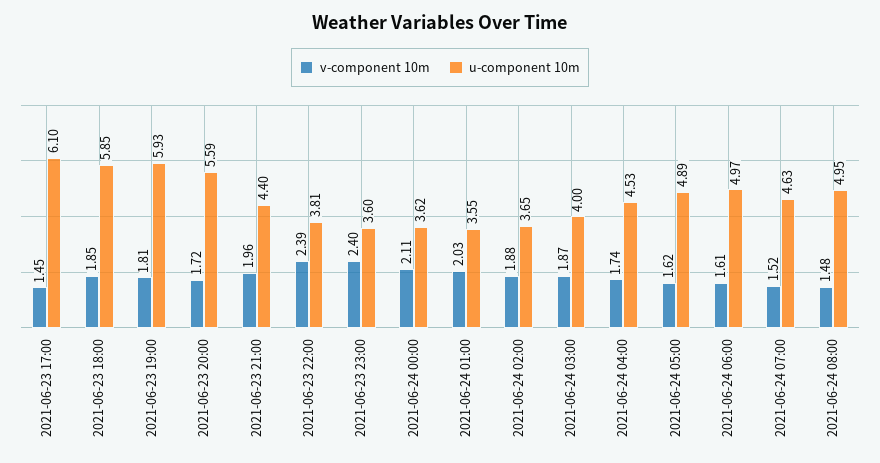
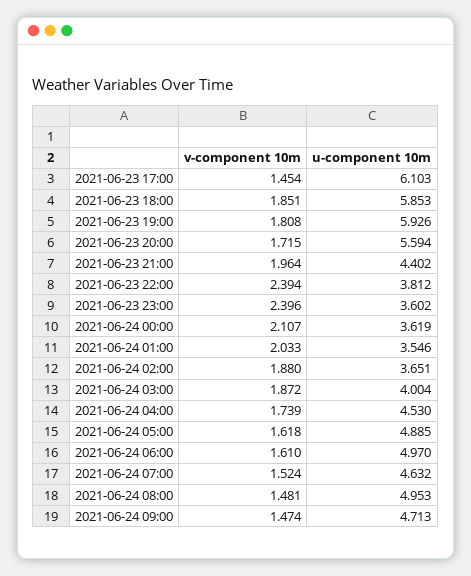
v-component 10m, 2021-06-24 09:00: none -> 1.474
u-component 10m, 2021-06-24 09:00: none -> 4.713

